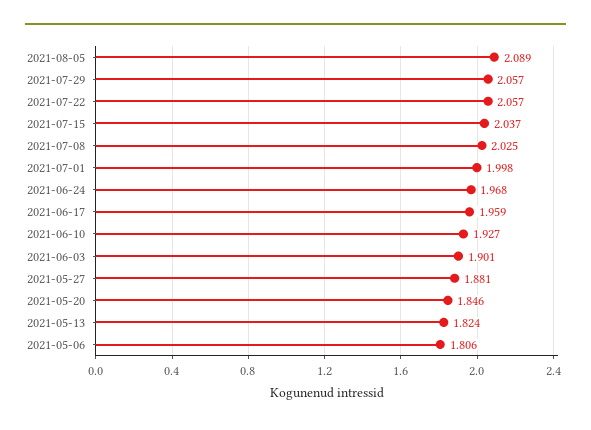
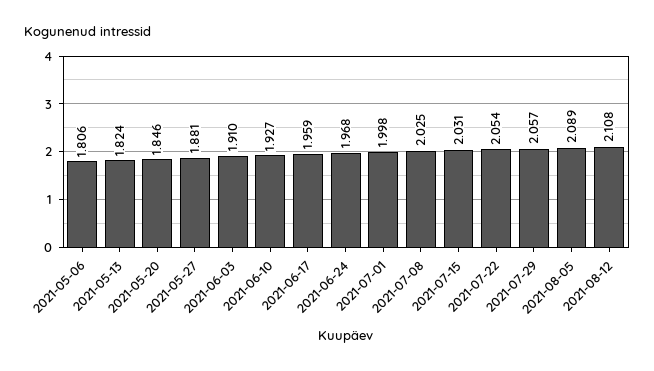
2021-07-22: 2.057 -> 2.054
2021-07-15: 2.037 -> 2.031
2021-06-03: 1.901 -> 1.91
2021-08-12: none -> 2.108

